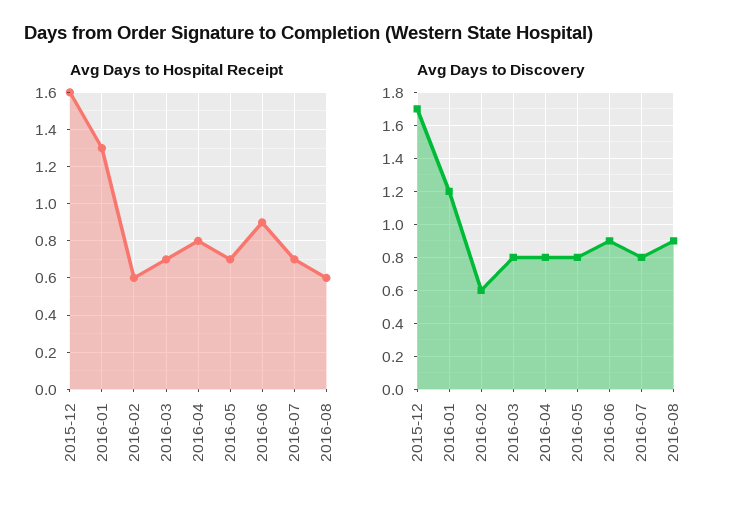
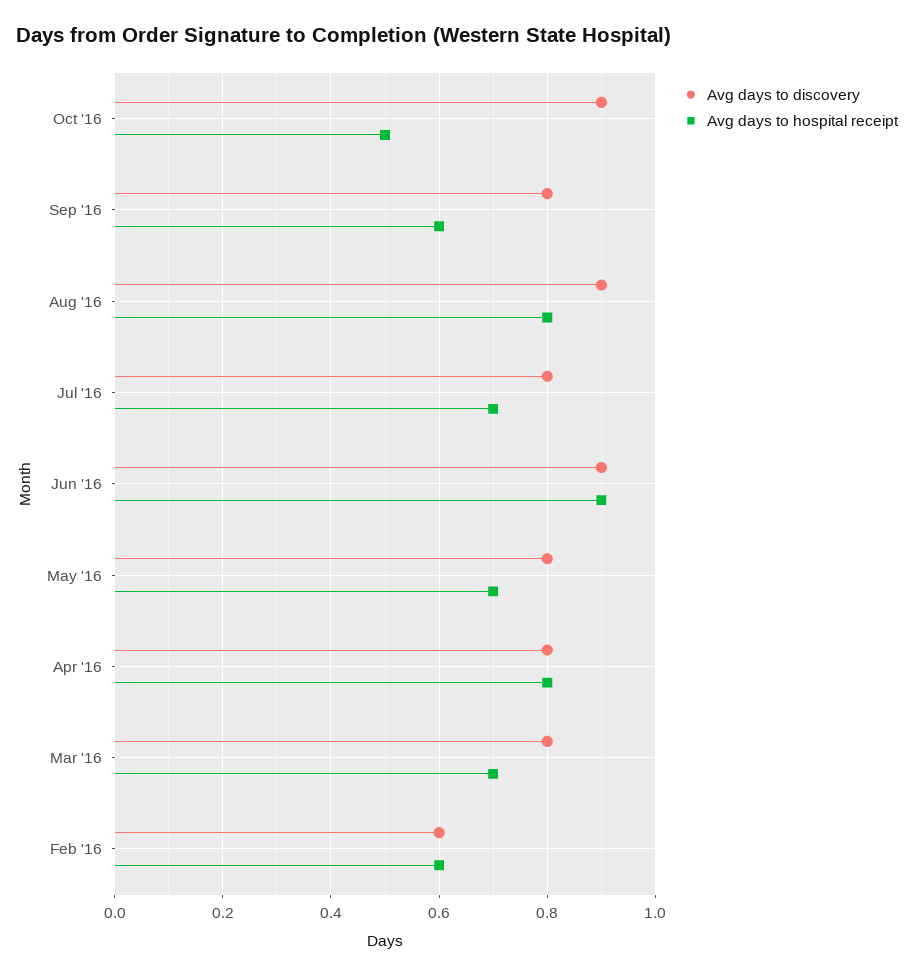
Avg Days to Hospital Receipt, 2015-12: 1.6 -> none
Avg Days to Hospital Receipt, 2016-01: 1.3 -> none
Avg Days to Hospital Receipt, 2016-08: 0.6 -> 0.8
Avg Days to Discovery, 2015-12: 1.7 -> none
Avg Days to Discovery, 2016-01: 1.2 -> none
Avg Days to Discovery, Oct '16: none -> 0.9
Avg Days to Hospital Receipt, Oct '16: none -> 0.5
Avg Days to Discovery, Sep '16: none -> 0.8
Avg Days to Hospital Receipt, Sep '16: none -> 0.6

